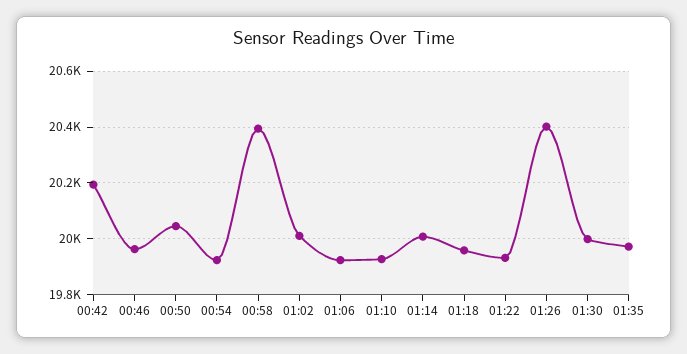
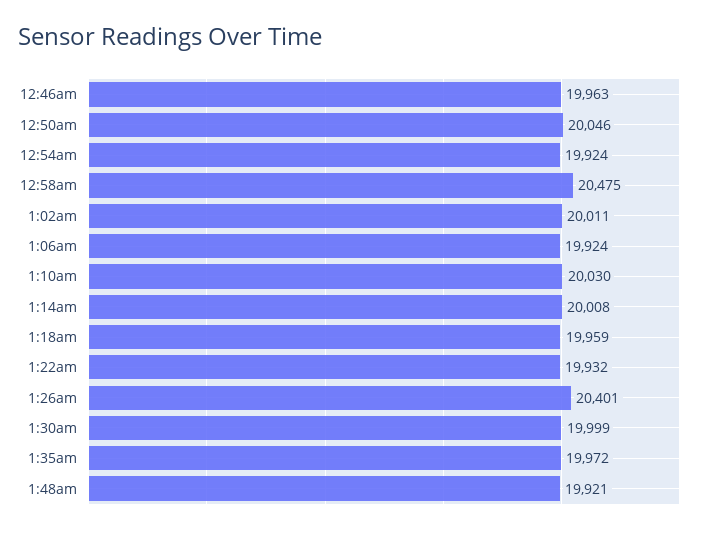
00:42: 20200 -> none
00:58: 20400 -> 20475
01:10: 19925 -> 20030
1:48am: none -> 19921

